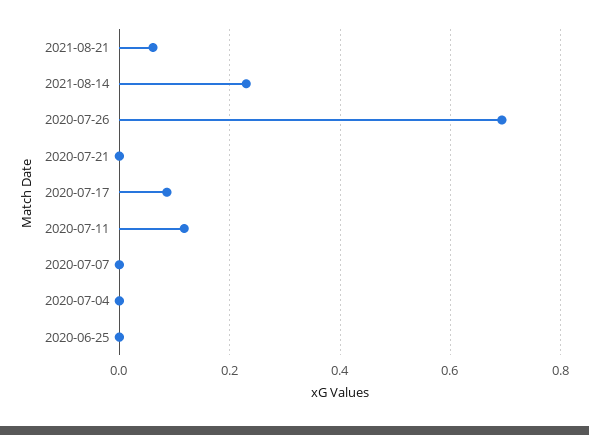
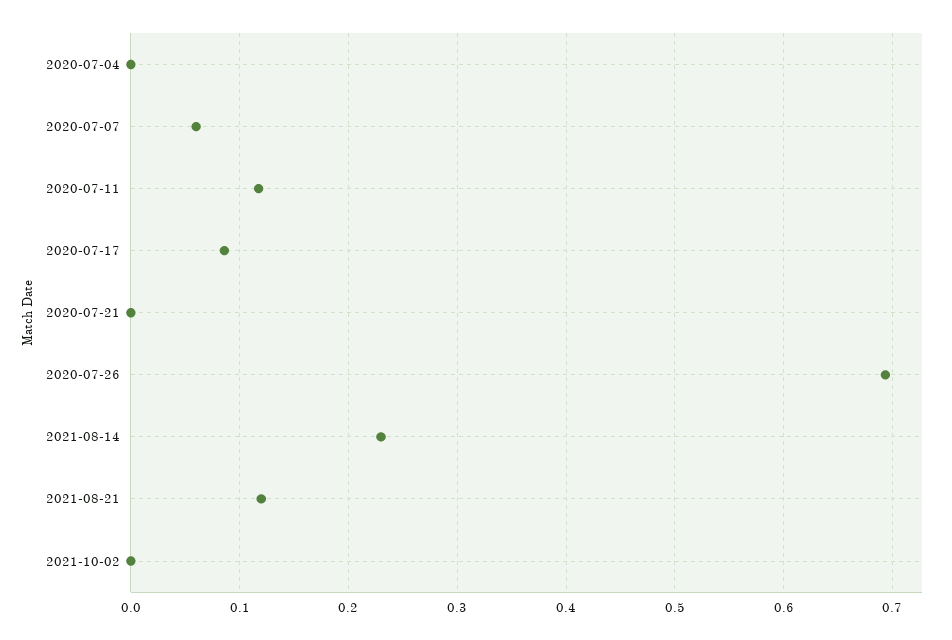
2021-08-21: 0.06 -> 0.12
2020-07-07: 0 -> 0.06
2020-06-25: 0 -> none
2021-10-02: none -> 0

